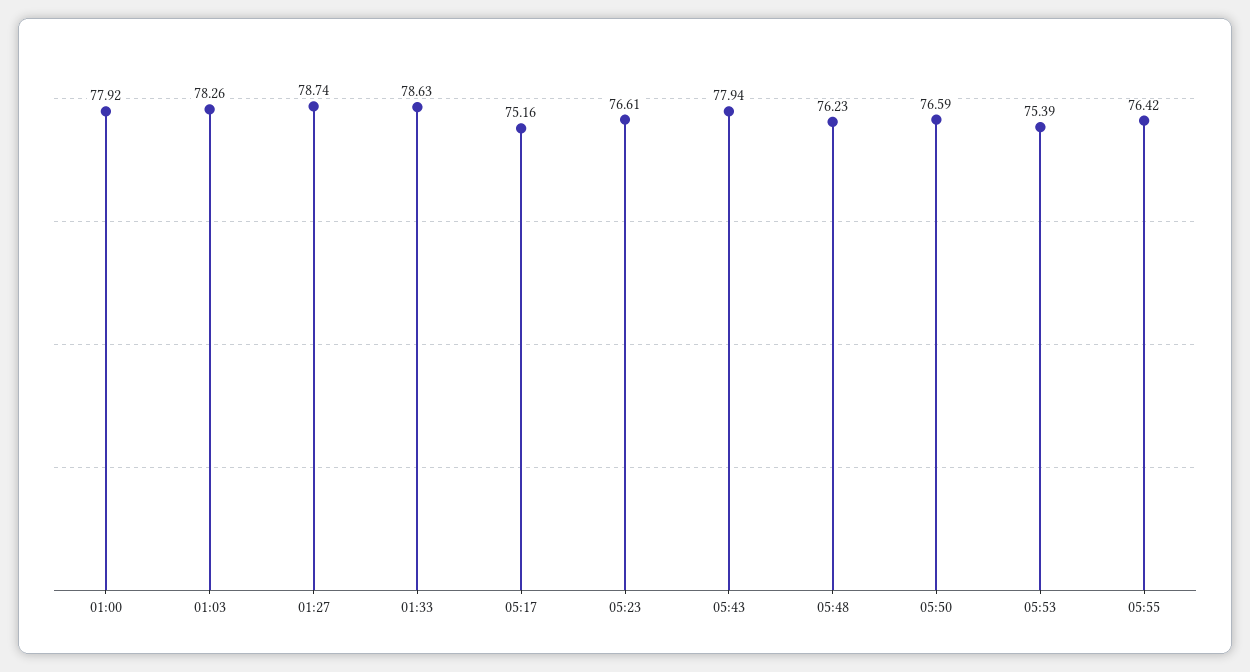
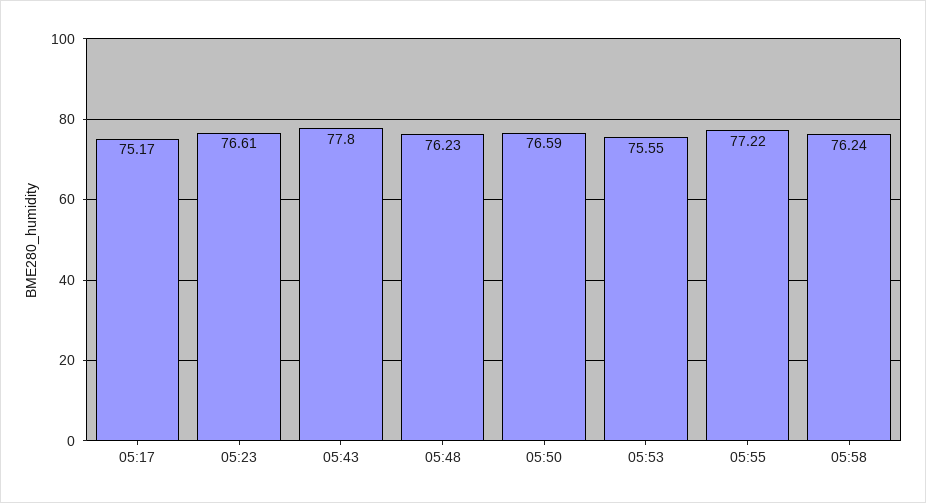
01:00: 77.92 -> none
01:03: 78.26 -> none
01:27: 78.74 -> none
01:33: 78.63 -> none
05:17: 75.16 -> 75.17
05:43: 77.94 -> 77.8
05:53: 75.39 -> 75.55
05:55: 76.42 -> 77.22
05:58: none -> 76.24

